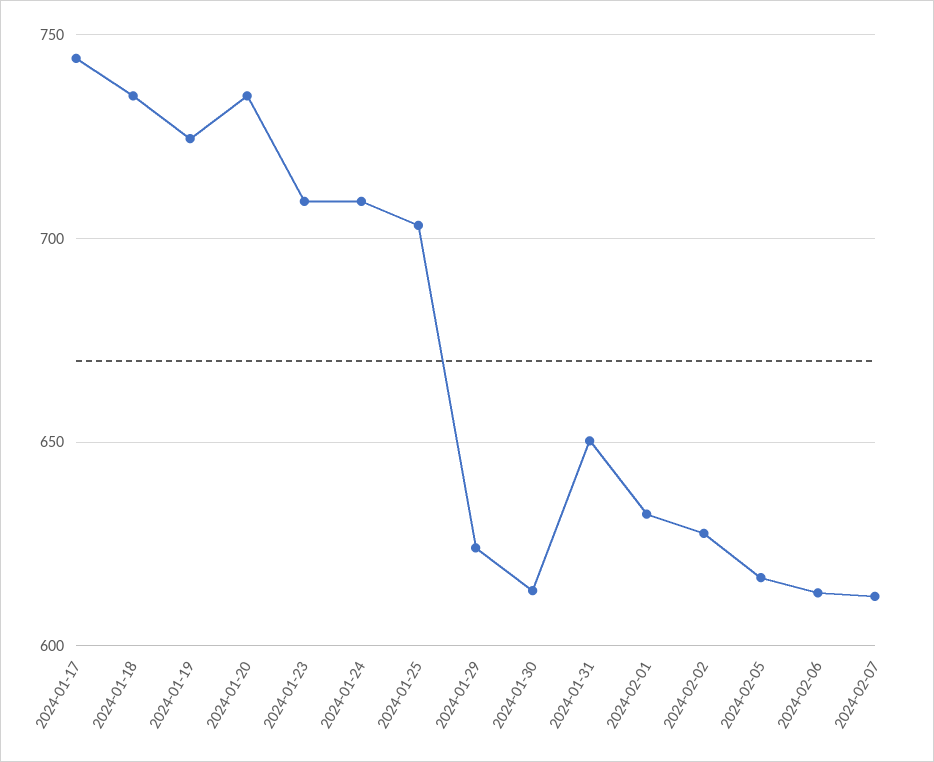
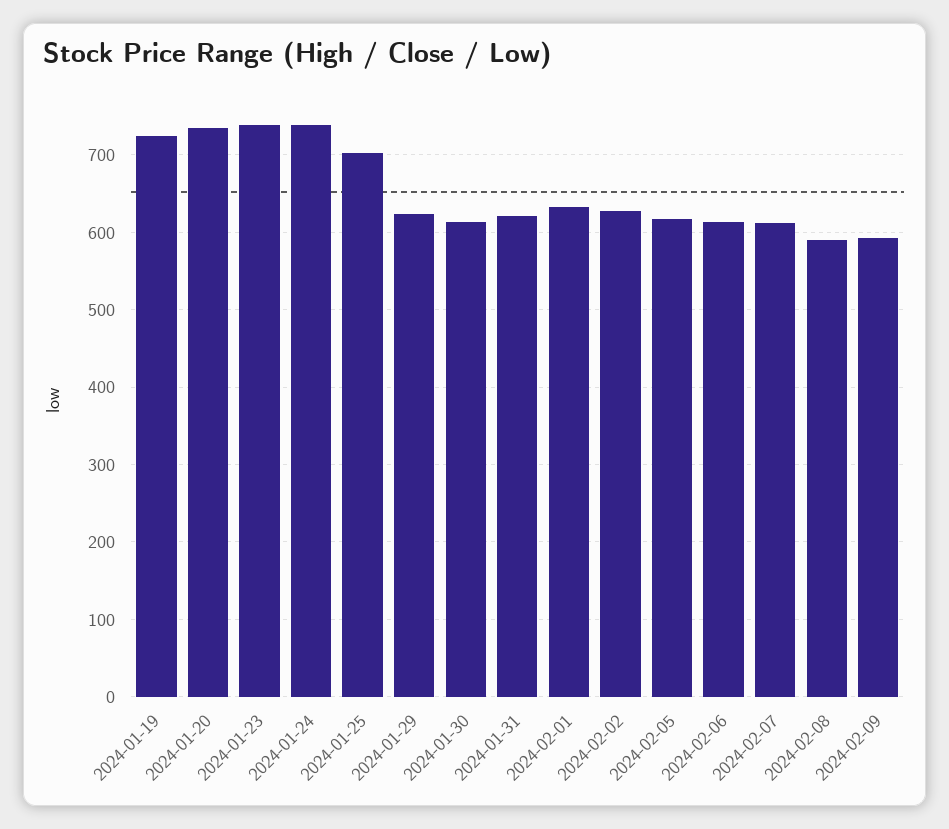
2024-01-17: 745 -> none
2024-01-18: 735 -> none
2024-01-23: 710 -> 740
2024-01-24: 710 -> 740
2024-01-31: 650 -> 620
2024-02-08: none -> 590
2024-02-09: none -> 590

